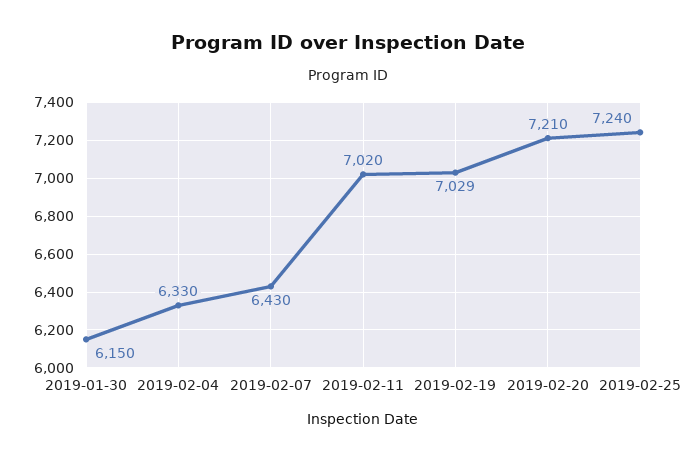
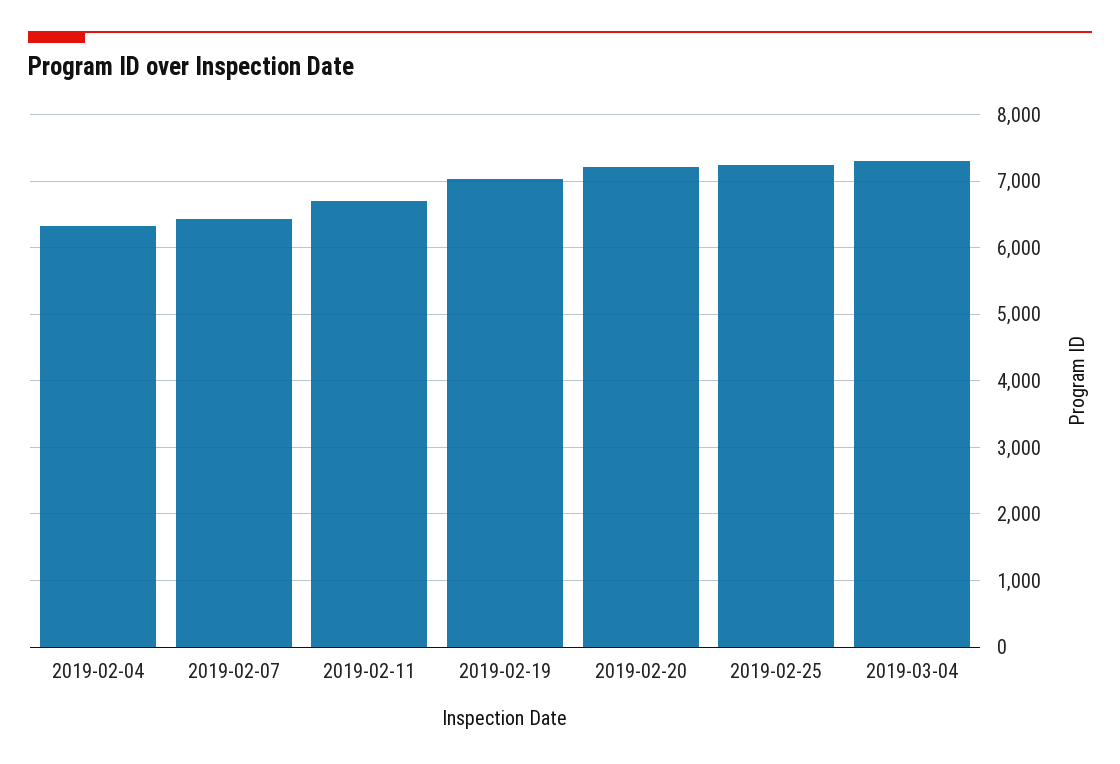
2019-01-30: 6150 -> none
2019-02-11: 7020 -> 6700
2019-03-04: none -> 7300

